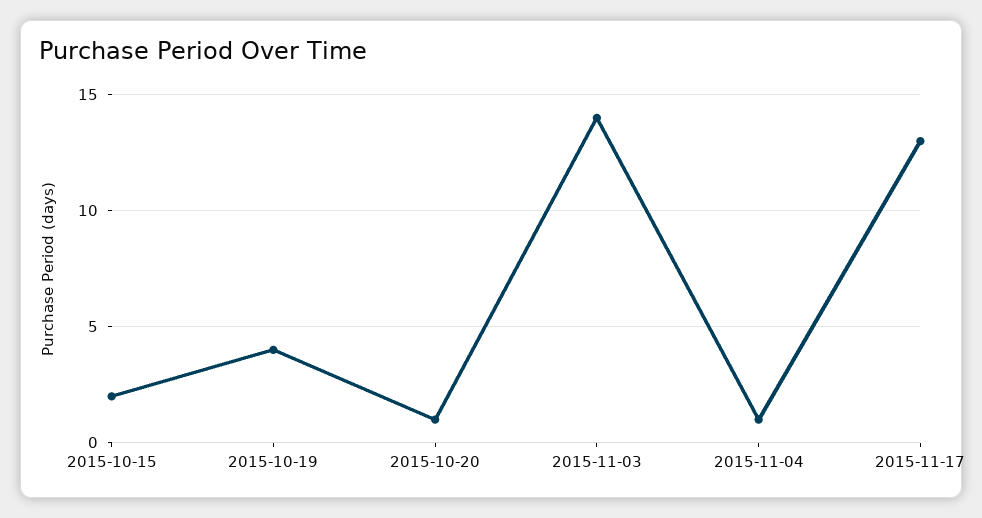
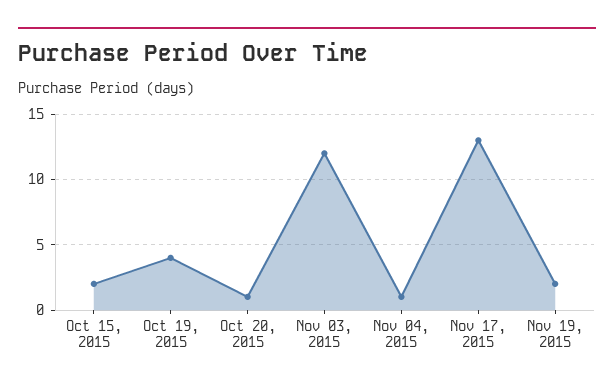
2015-11-03: 14 -> 12
Nov 19, 2015: none -> 2

